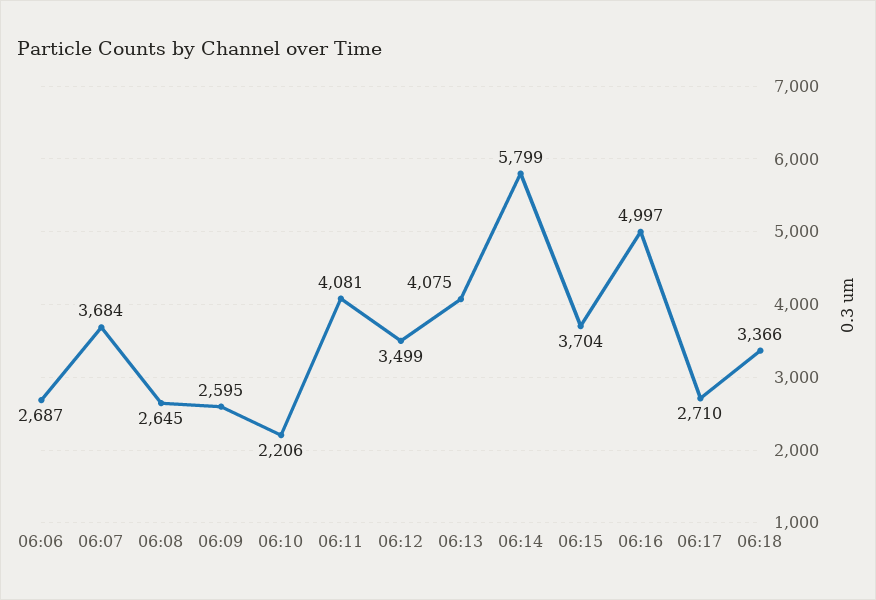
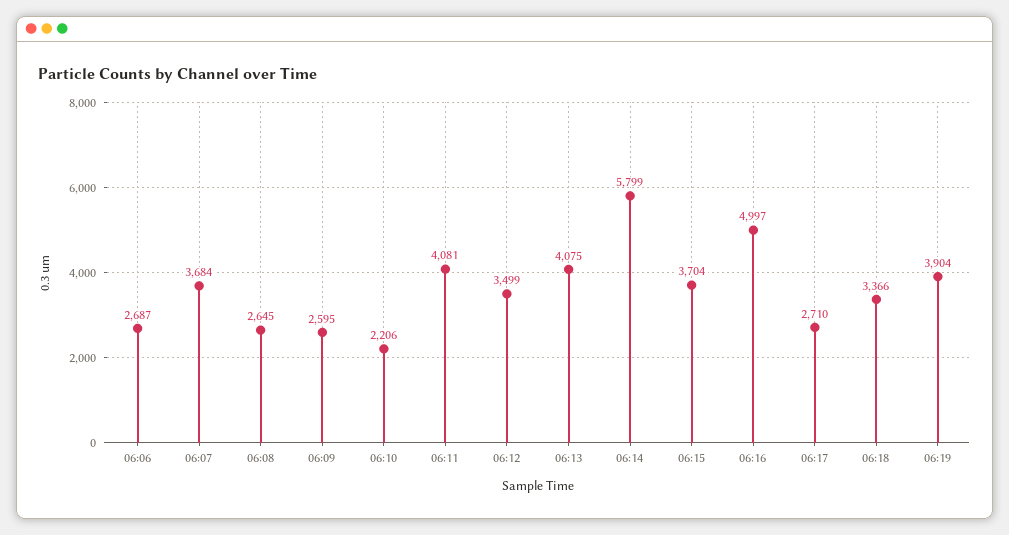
06:19: none -> 3904

